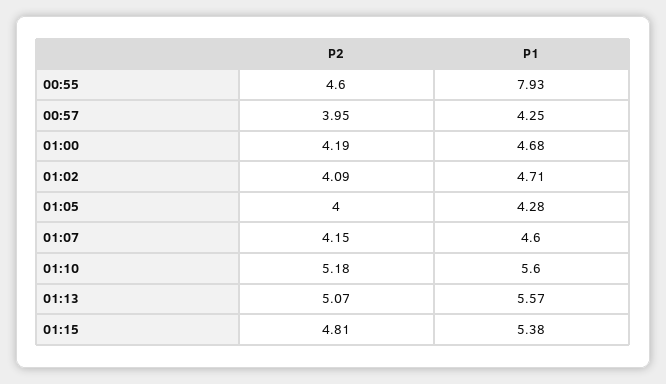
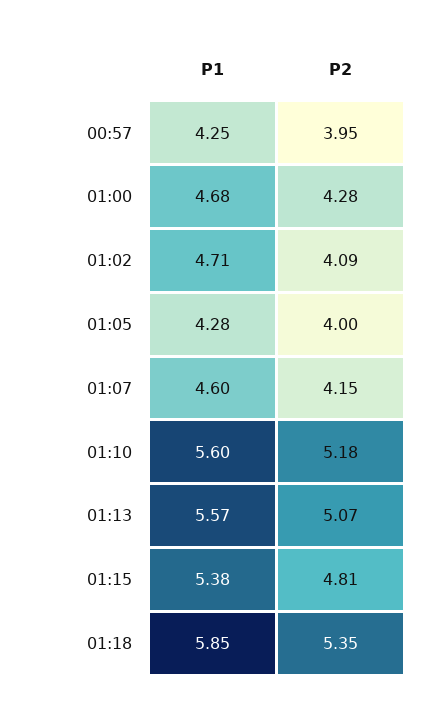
P2, 00:55: 4.6 -> none
P1, 00:55: 7.93 -> none
P2, 01:00: 4.19 -> 4.28
P1, 01:18: none -> 5.85
P2, 01:18: none -> 5.35

